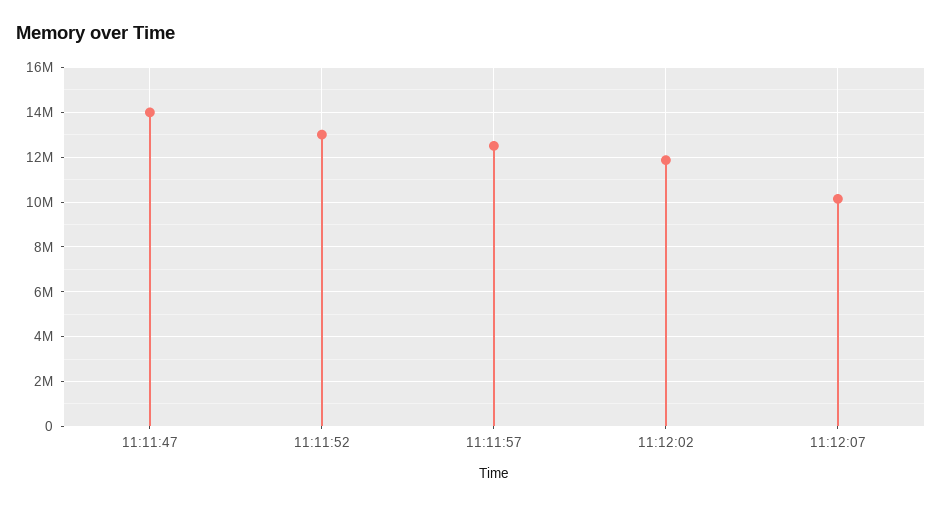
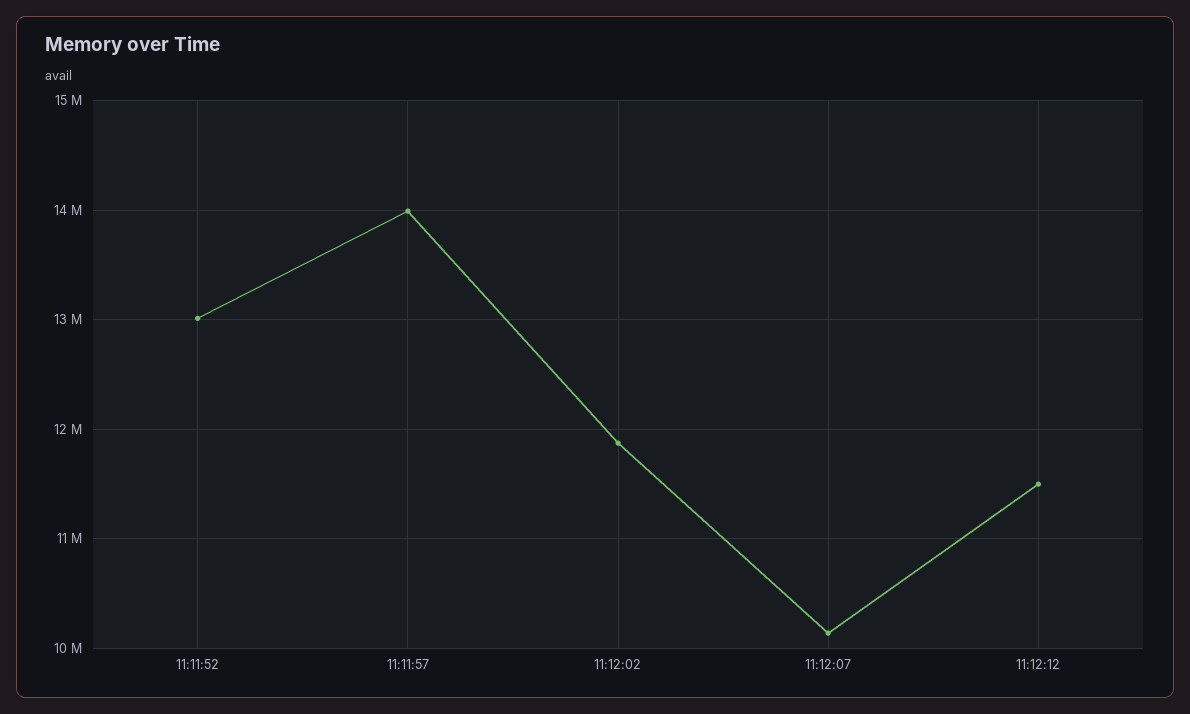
11:11:47: 14000000 -> none
11:11:57: 12500000 -> 14000000
11:12:12: none -> 11500000

